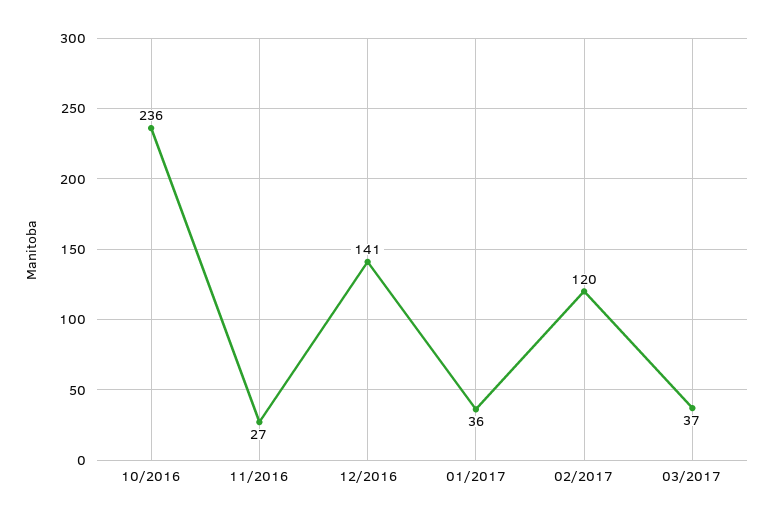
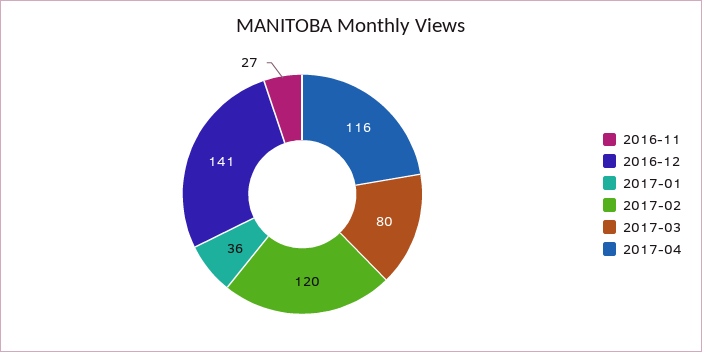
10/2016: 236 -> none
03/2017: 37 -> 80
2017-04: none -> 116

